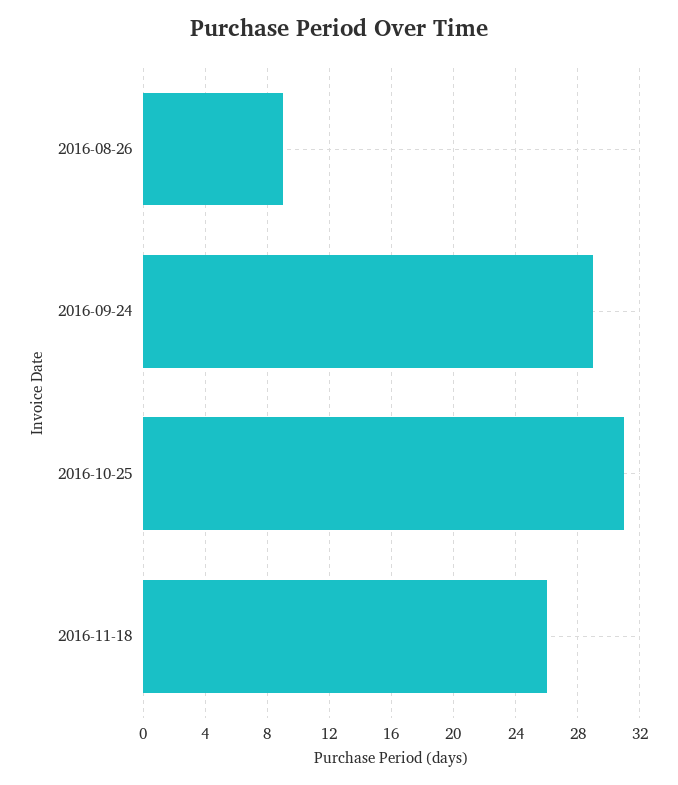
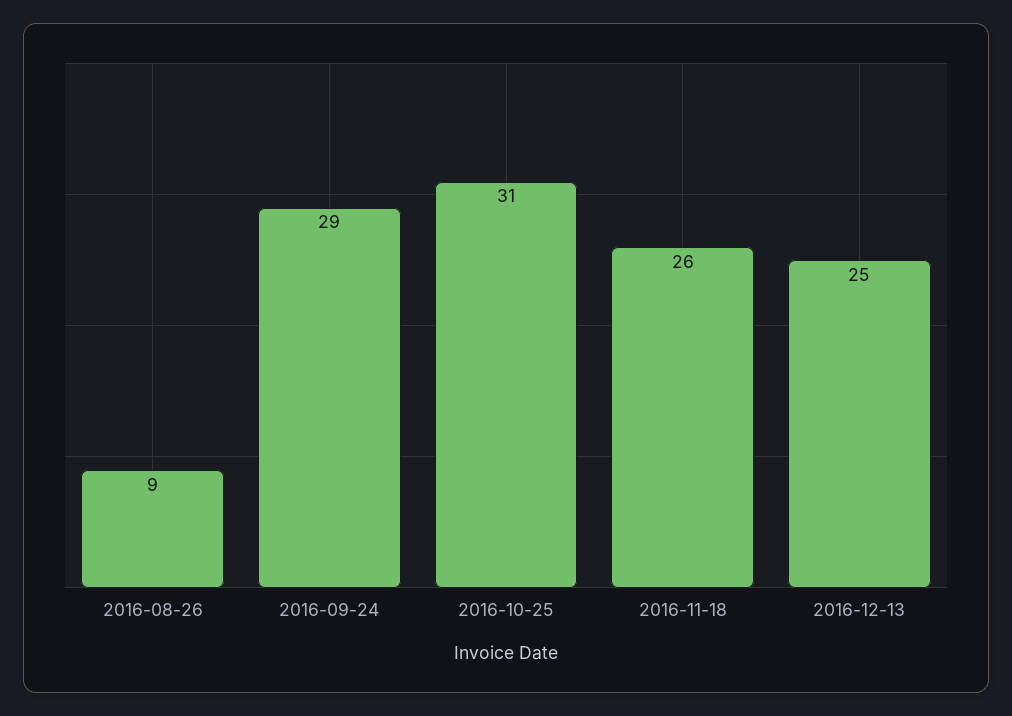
2016-12-13: none -> 25

